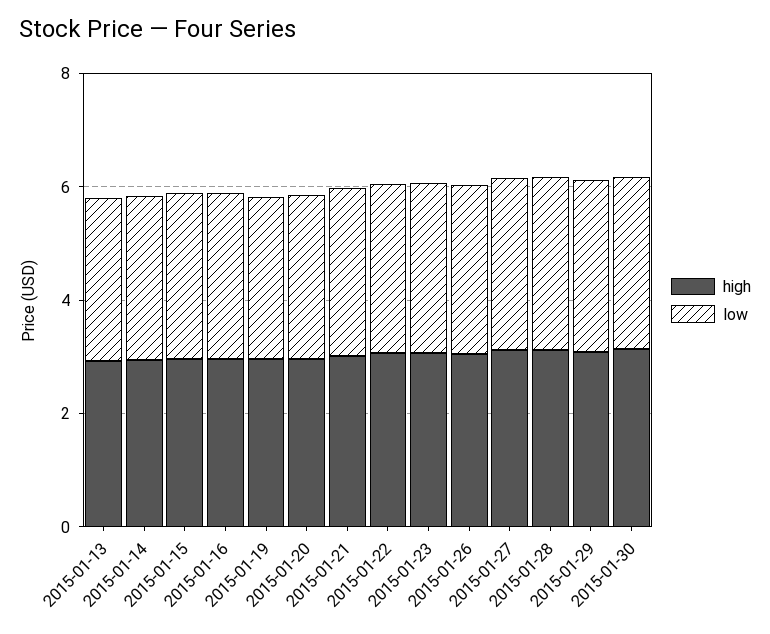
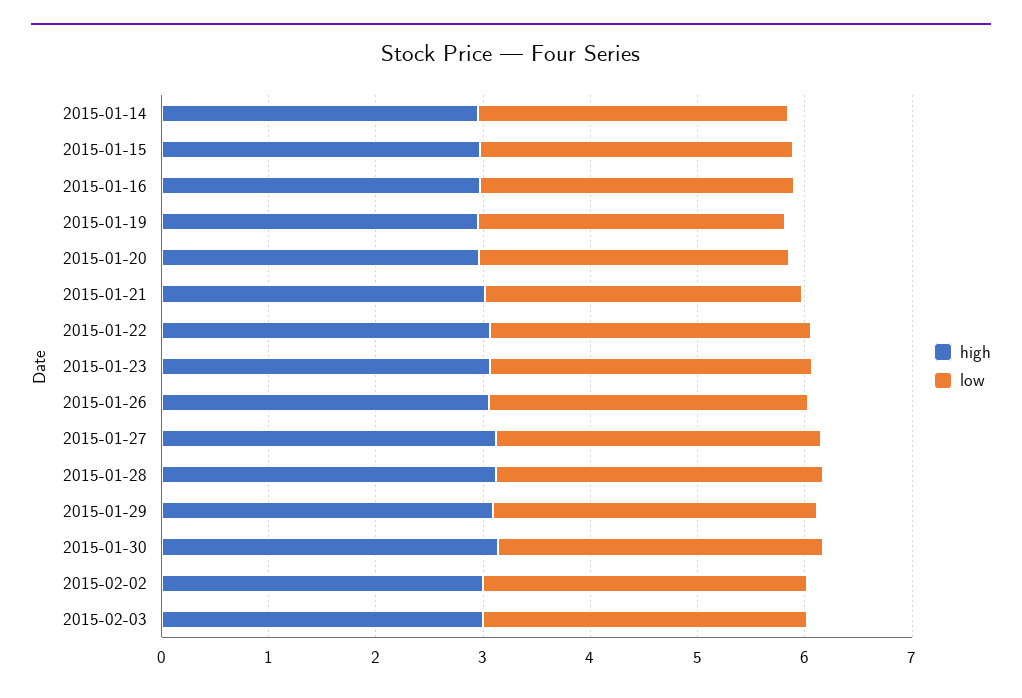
high, 2015-01-13: 3 -> none
low, 2015-01-13: 3 -> none
high, 2015-02-02: none -> 3
low, 2015-02-02: none -> 3
high, 2015-02-03: none -> 3
low, 2015-02-03: none -> 3

